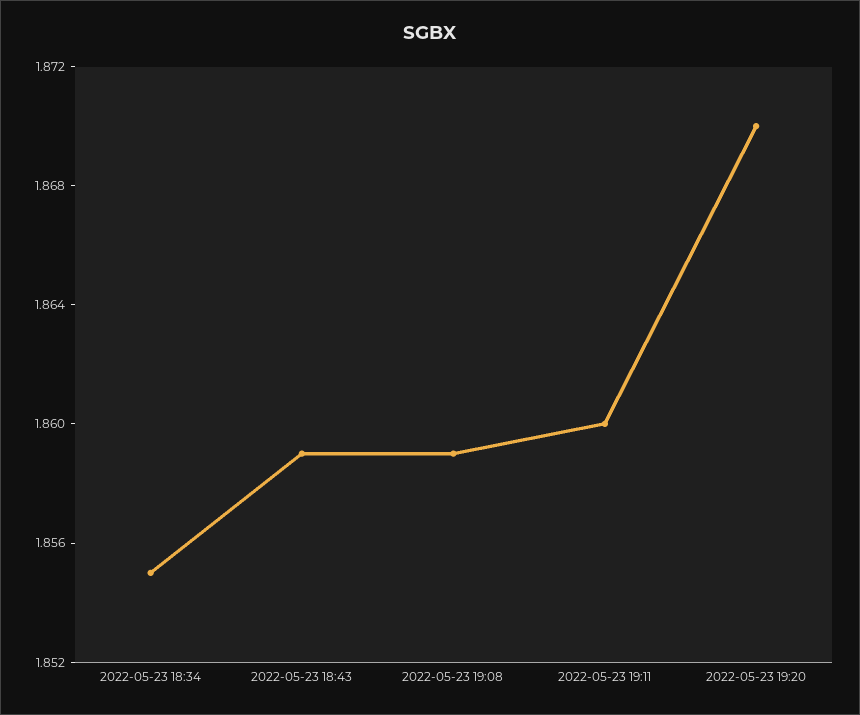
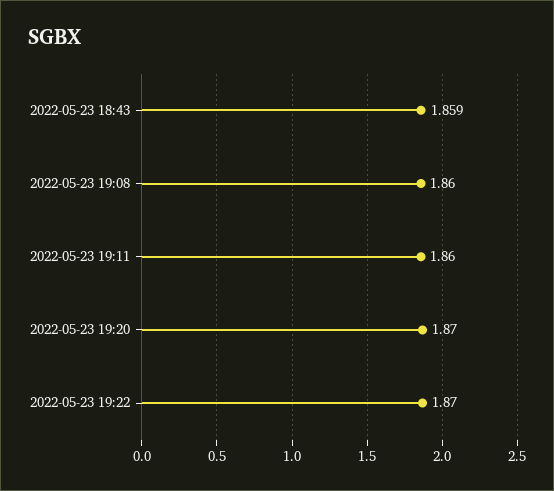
2022-05-23 18:34: 1.855 -> none
2022-05-23 19:08: 1.859 -> 1.86
2022-05-23 19:22: none -> 1.87

